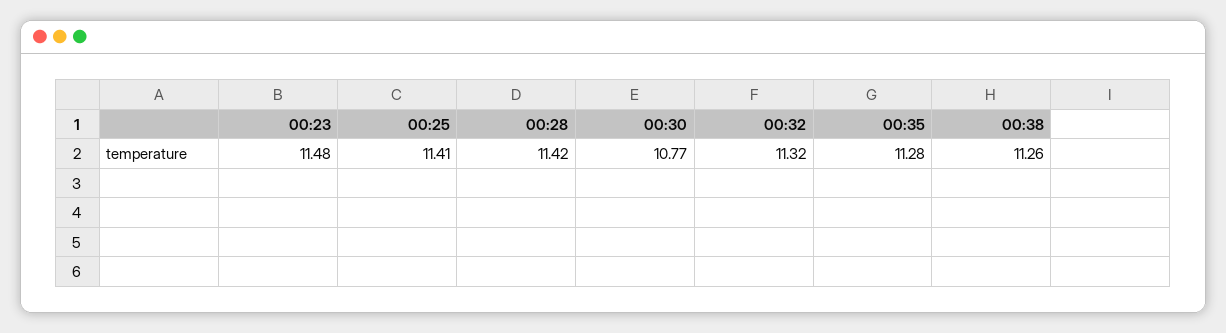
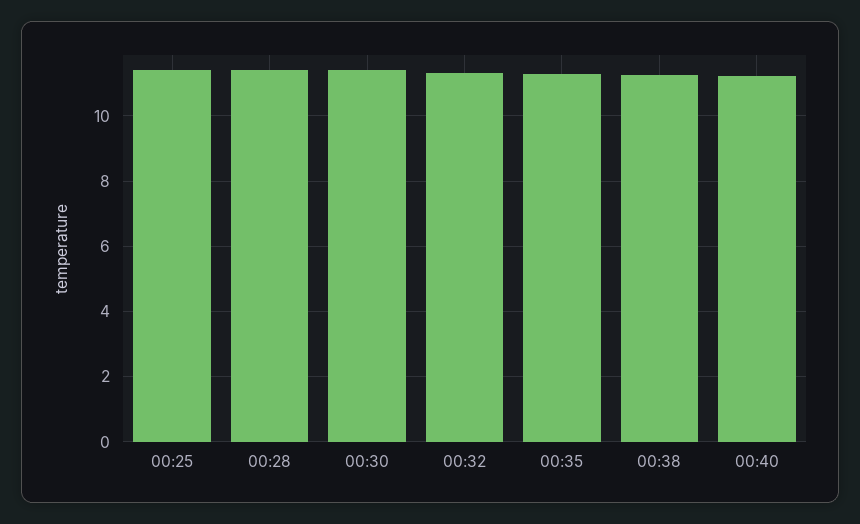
00:23: 11.48 -> none
00:30: 10.77 -> 11.4
00:40: none -> 11.2

